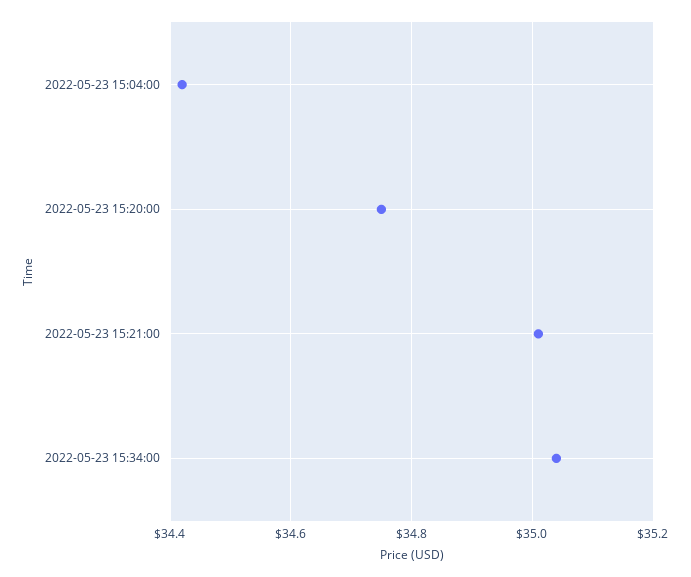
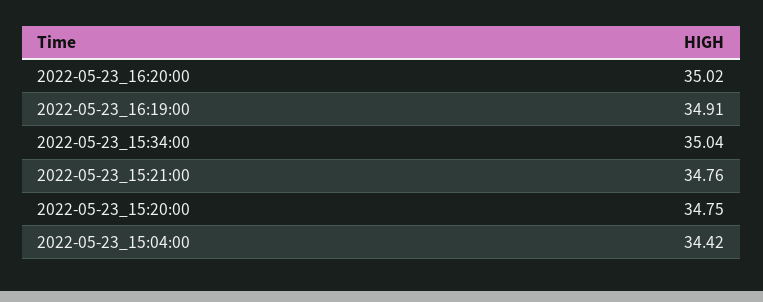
2022-05-23 15:21:00: 35 -> 34.76
2022-05-23_16:20:00: none -> 35.02
2022-05-23_16:19:00: none -> 34.91

